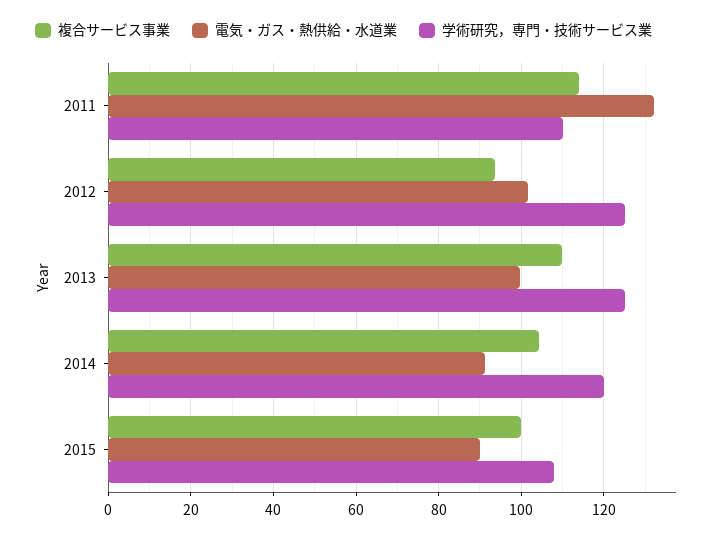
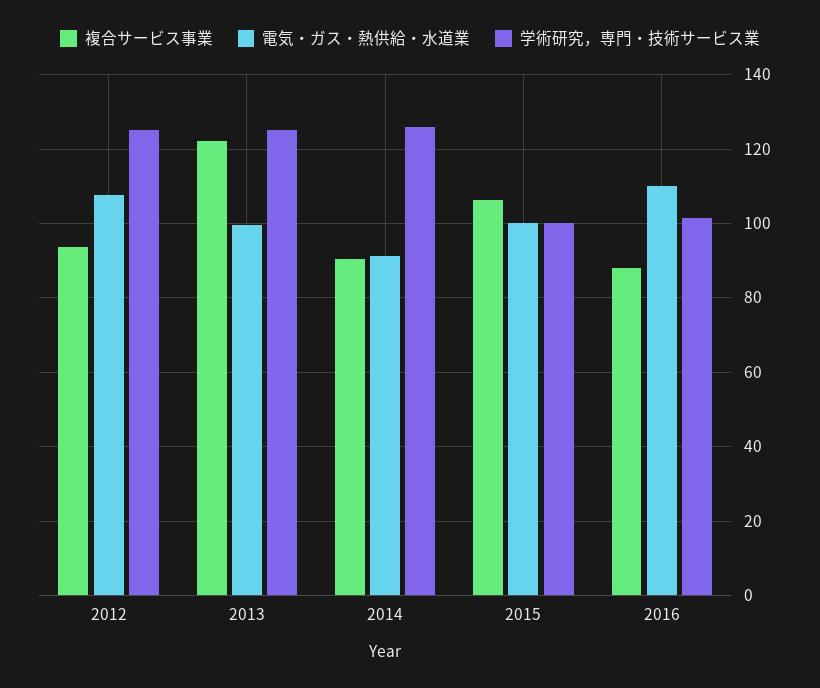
複合サービス事業, 2011: 114 -> none
電気・ガス・熱供給・水道業, 2011: 132 -> none
学術研究，専門・技術サービス業, 2011: 110 -> none
電気・ガス・熱供給・水道業, 2012: 102 -> 108
複合サービス事業, 2013: 110 -> 122
複合サービス事業, 2014: 104 -> 90
学術研究，専門・技術サービス業, 2014: 120 -> 126
複合サービス事業, 2015: 100 -> 106
電気・ガス・熱供給・水道業, 2015: 90 -> 100
学術研究，専門・技術サービス業, 2015: 108 -> 100
複合サービス事業, 2016: none -> 88
電気・ガス・熱供給・水道業, 2016: none -> 110
学術研究，専門・技術サービス業, 2016: none -> 102

